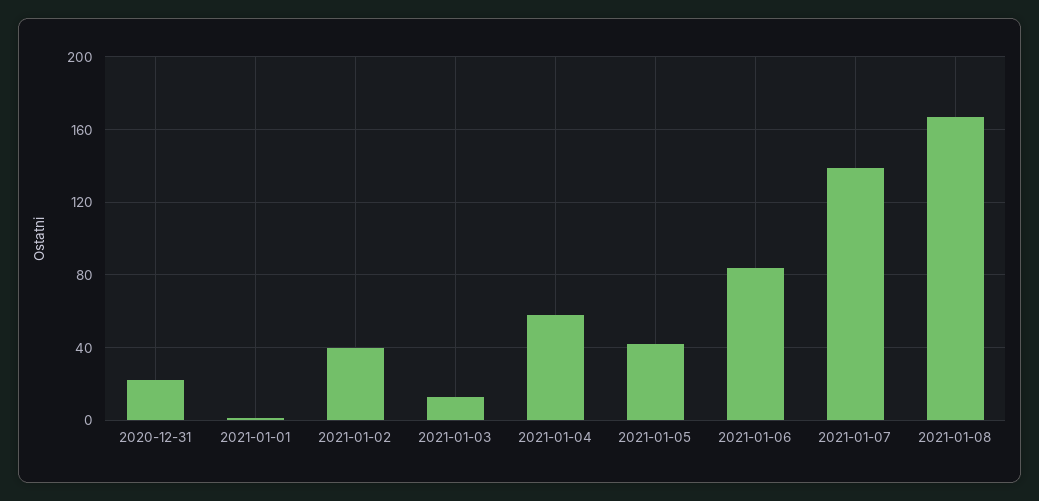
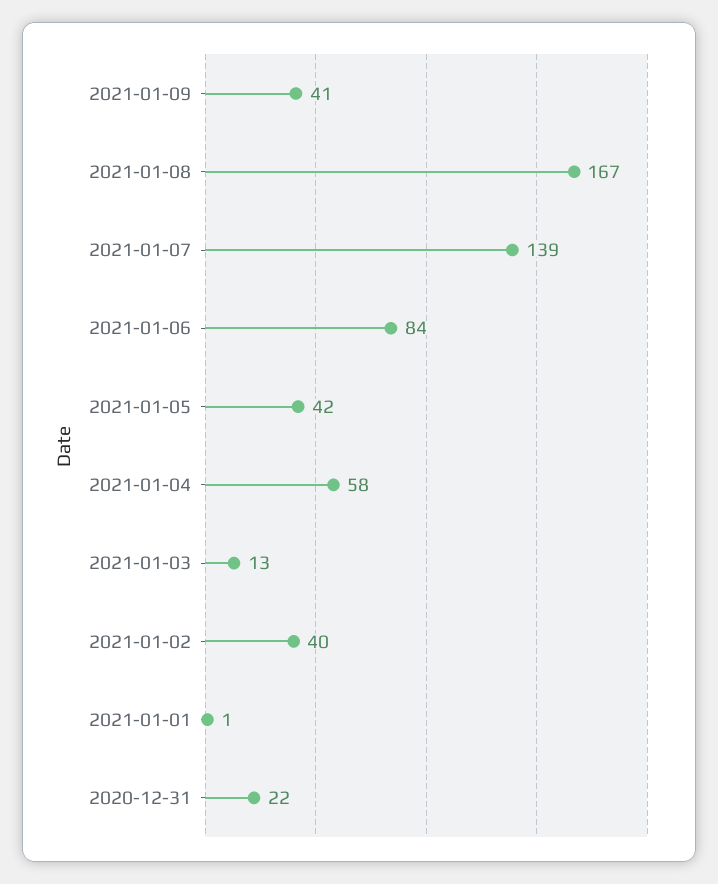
2021-01-09: none -> 41

